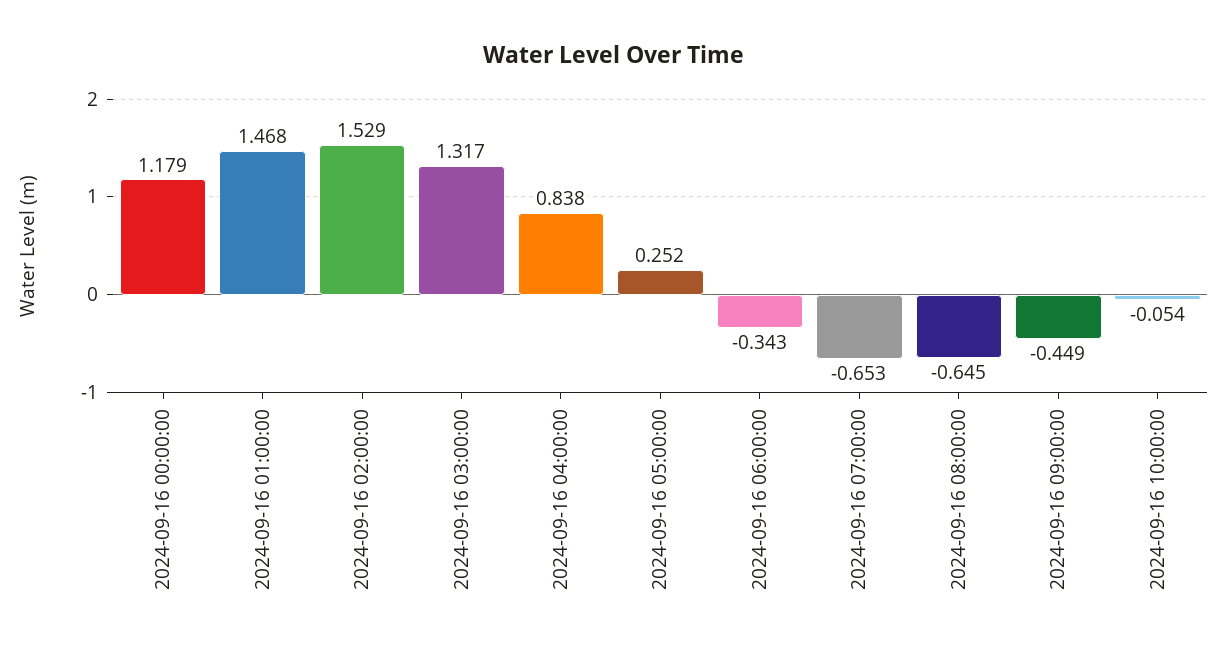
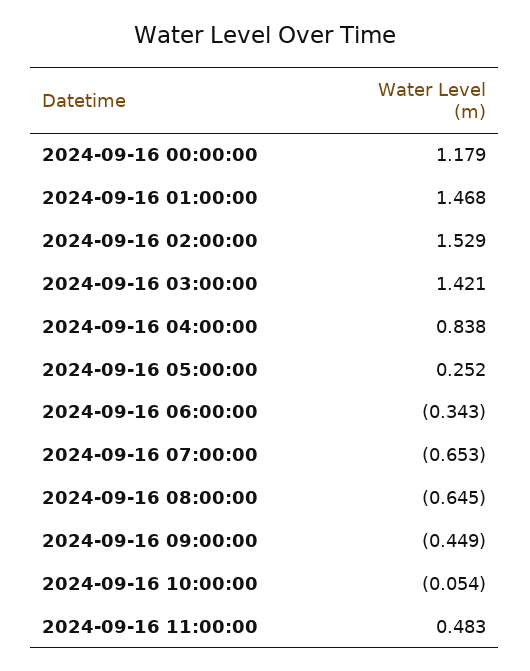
2024-09-16 03:00:00: 1.317 -> 1.421
2024-09-16 11:00:00: none -> 0.483

